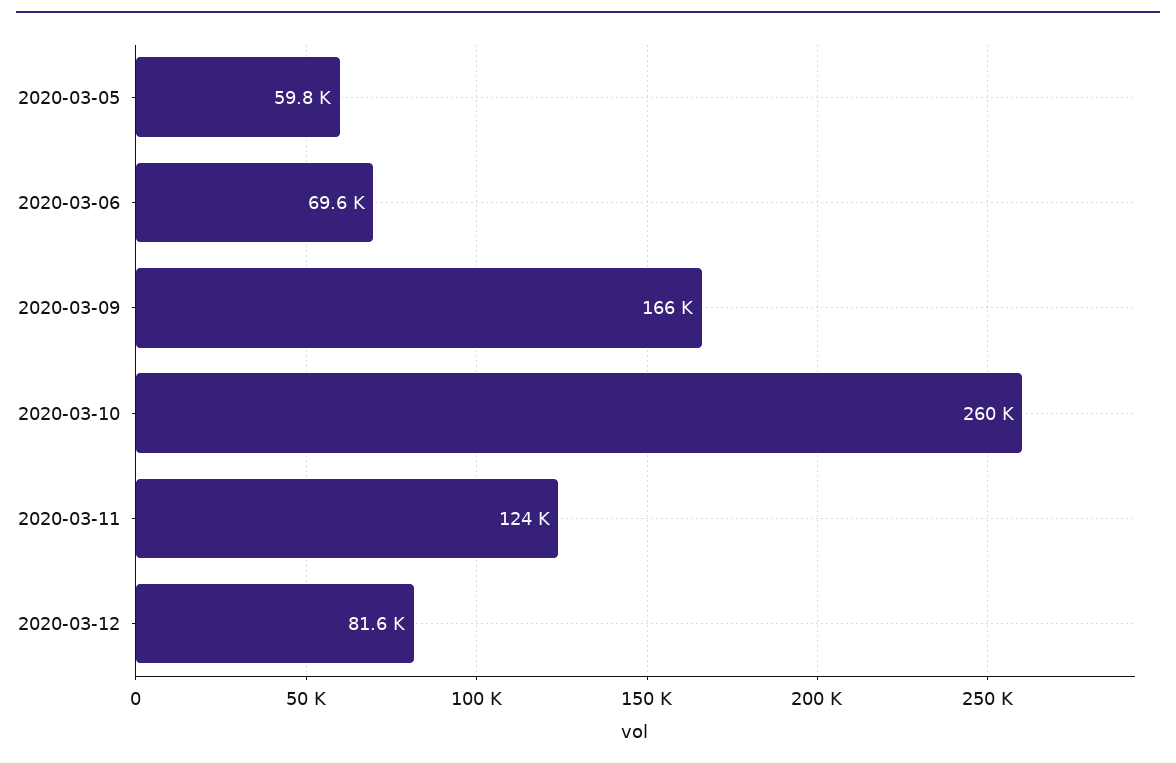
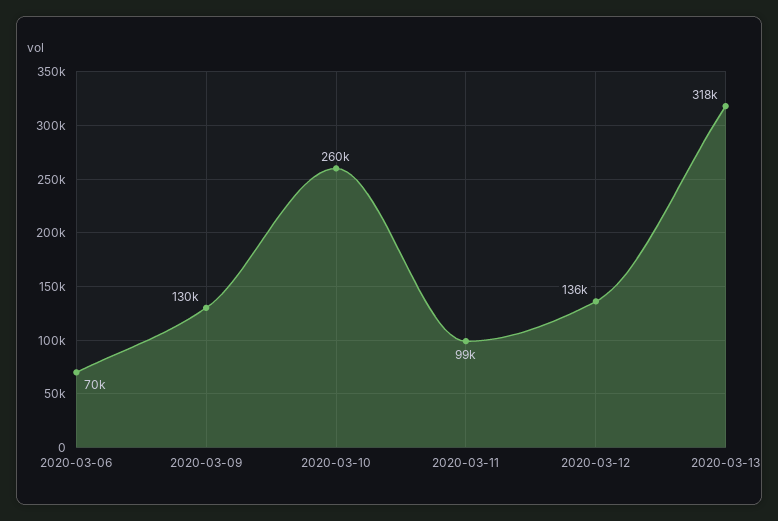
2020-03-05: 59800 -> none
2020-03-09: 166000 -> 130000
2020-03-11: 124000 -> 99000
2020-03-12: 81600 -> 136000
2020-03-13: none -> 318000

